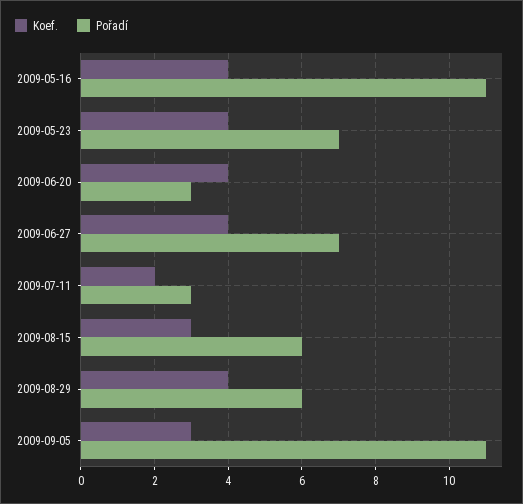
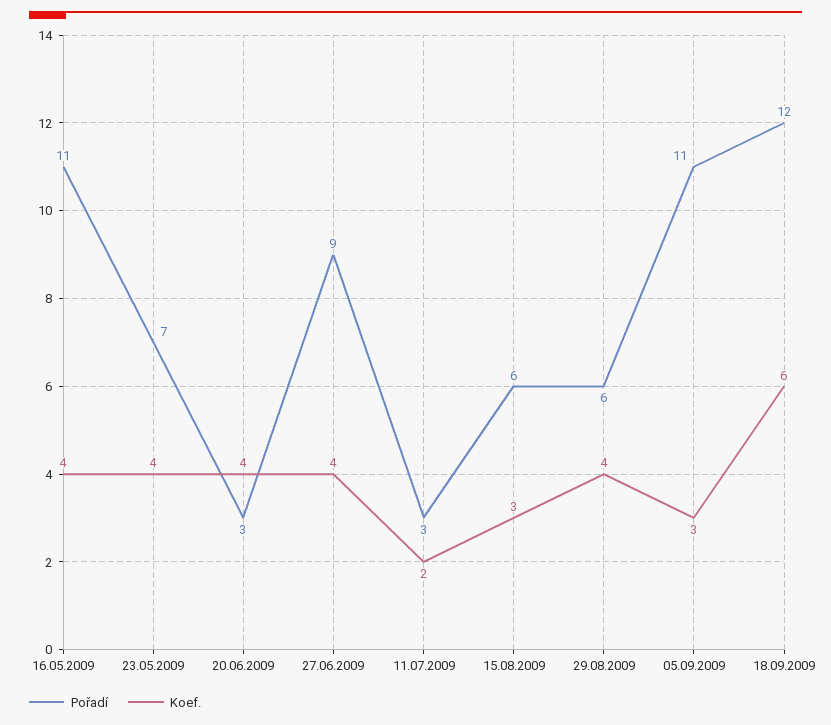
Pořadí, 2009-06-27: 7 -> 9
Pořadí, 18.09.2009: none -> 12
Koef., 18.09.2009: none -> 6

